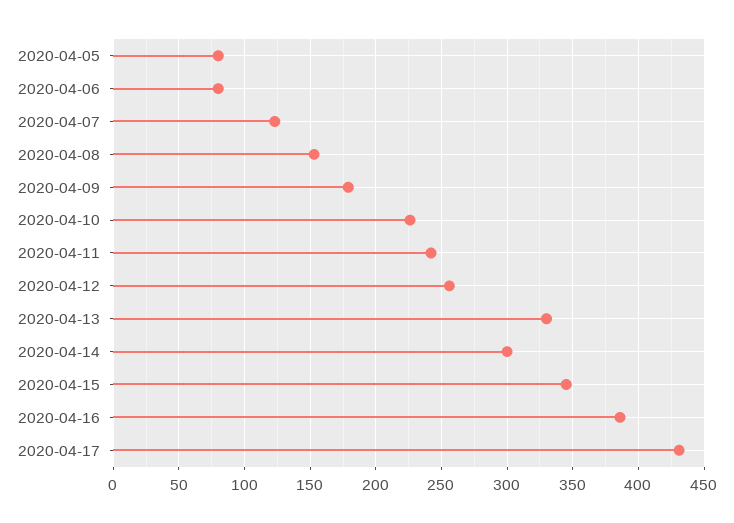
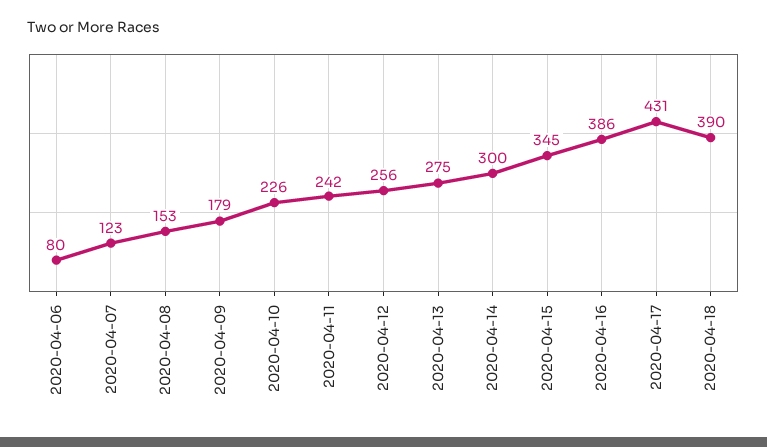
2020-04-05: 80 -> none
2020-04-13: 330 -> 275
2020-04-18: none -> 390

